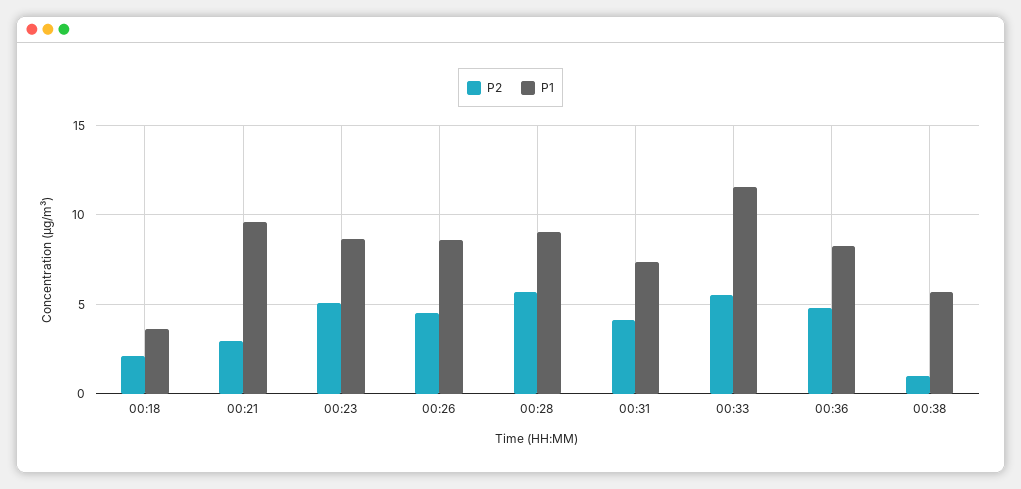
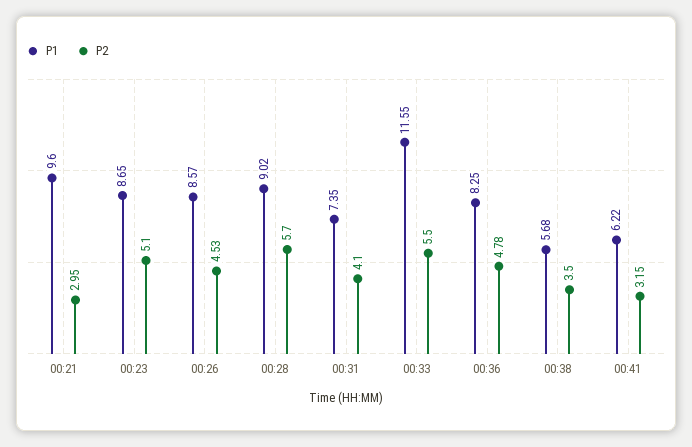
P2, 00:18: 2 -> none
P1, 00:18: 3.5 -> none
P2, 00:38: 1 -> 3.5
P1, 00:41: none -> 6.22
P2, 00:41: none -> 3.15

